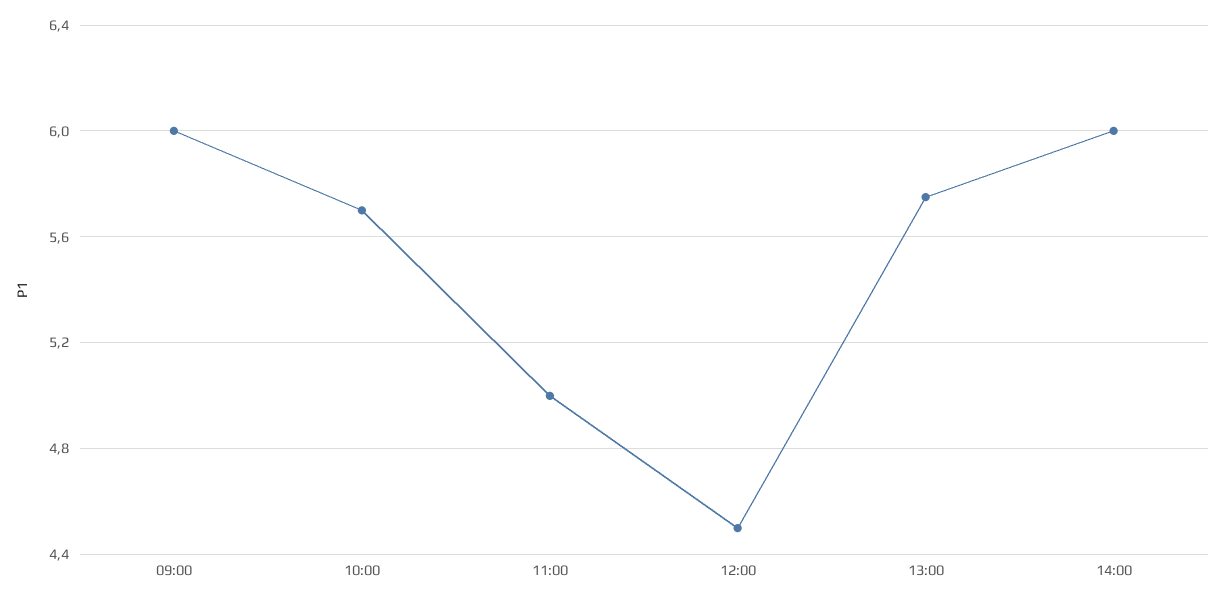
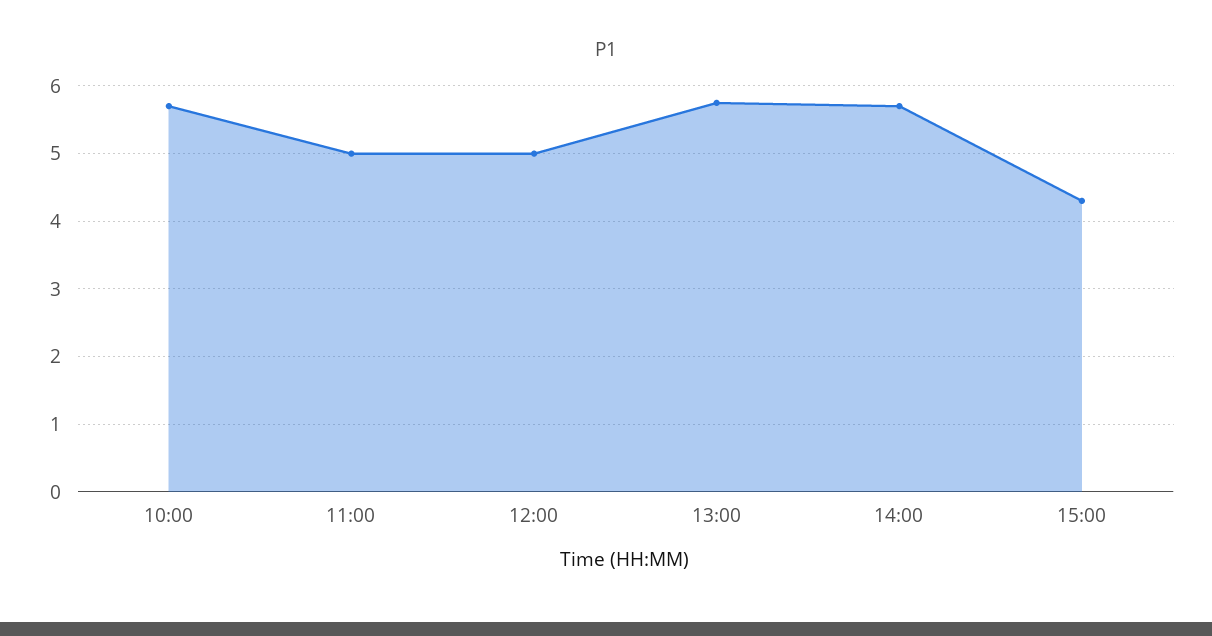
09:00: 6 -> none
12:00: 4.5 -> 5
14:00: 6 -> 5.7
15:00: none -> 4.3

